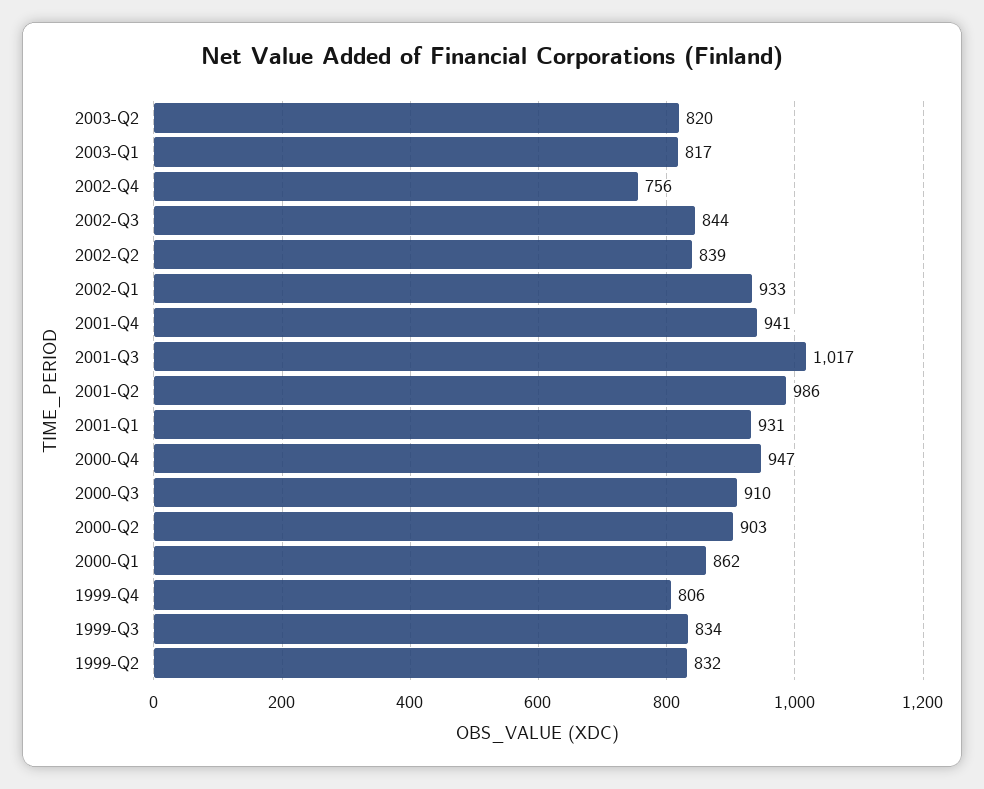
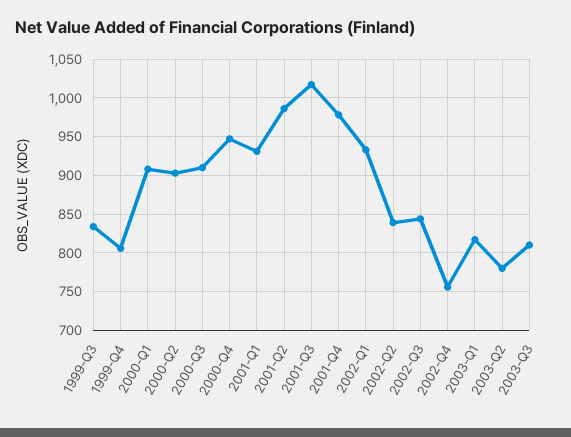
2003-Q2: 820 -> 780
2001-Q4: 941 -> 980
2000-Q1: 862 -> 910
1999-Q2: 832 -> none
2003-Q3: none -> 810

